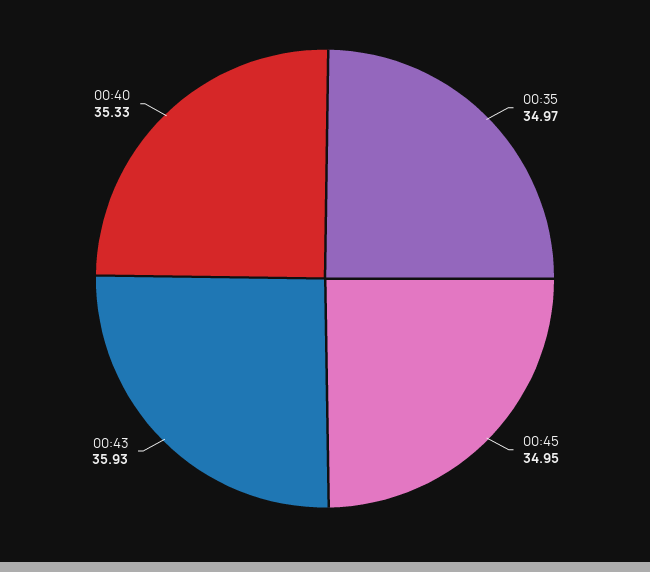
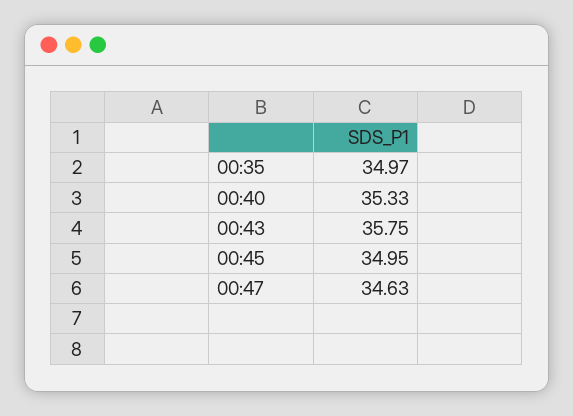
00:43: 35.93 -> 35.75
00:47: none -> 34.63

